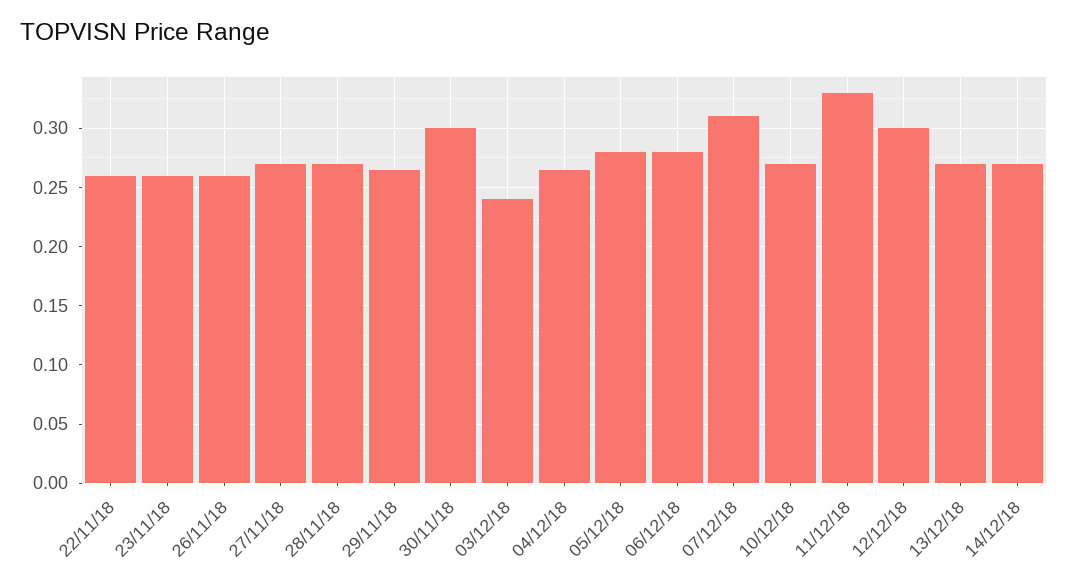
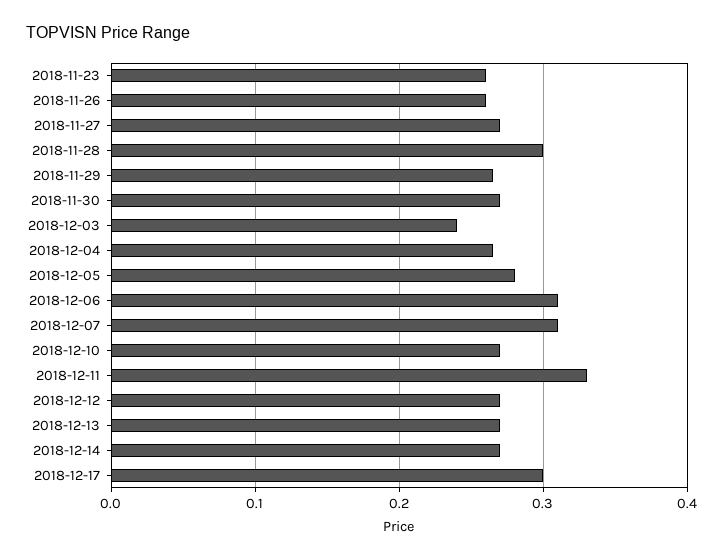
22/11/18: 0.26 -> none
28/11/18: 0.27 -> 0.3
30/11/18: 0.3 -> 0.27
06/12/18: 0.28 -> 0.31
12/12/18: 0.3 -> 0.27
2018-12-17: none -> 0.3

